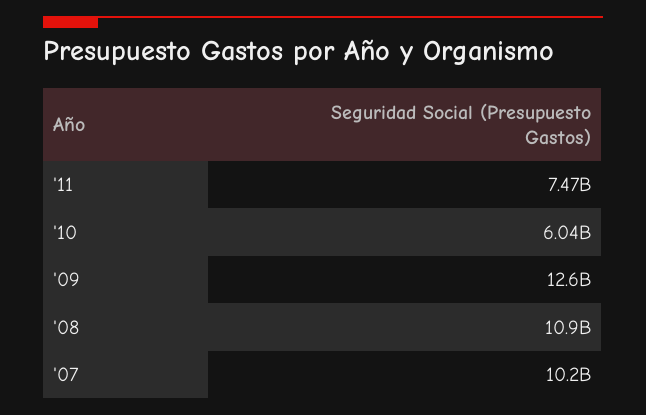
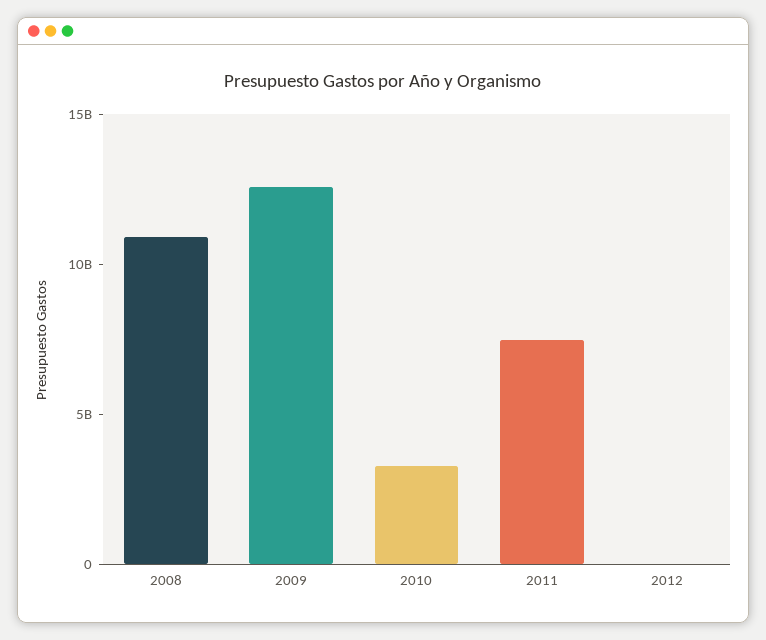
'10: 6040000000 -> 3000000000
'07: 10200000000 -> none
2012: none -> 0

